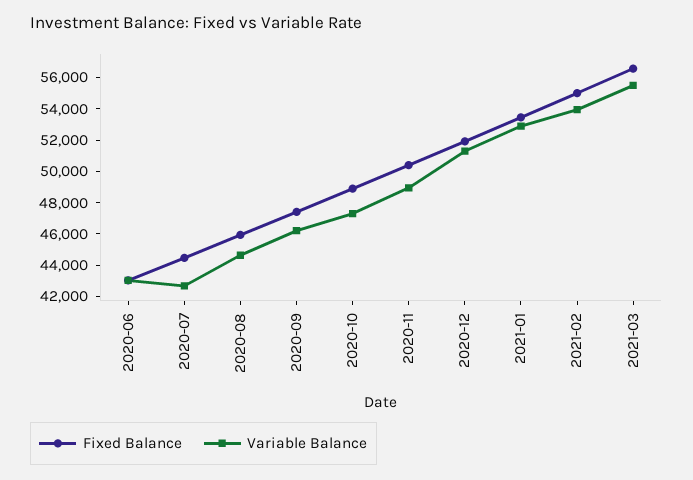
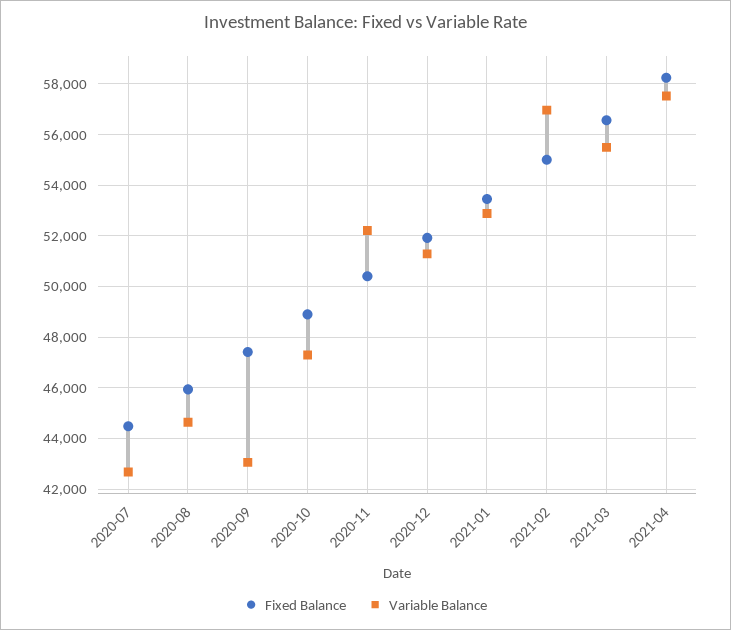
Fixed Balance, 2020-06: 43000 -> none
Variable Balance, 2020-06: 43000 -> none
Variable Balance, 2020-09: 46000 -> 43000
Variable Balance, 2020-11: 49000 -> 52250
Variable Balance, 2021-02: 54000 -> 57000
Fixed Balance, 2021-04: none -> 58250
Variable Balance, 2021-04: none -> 57500

